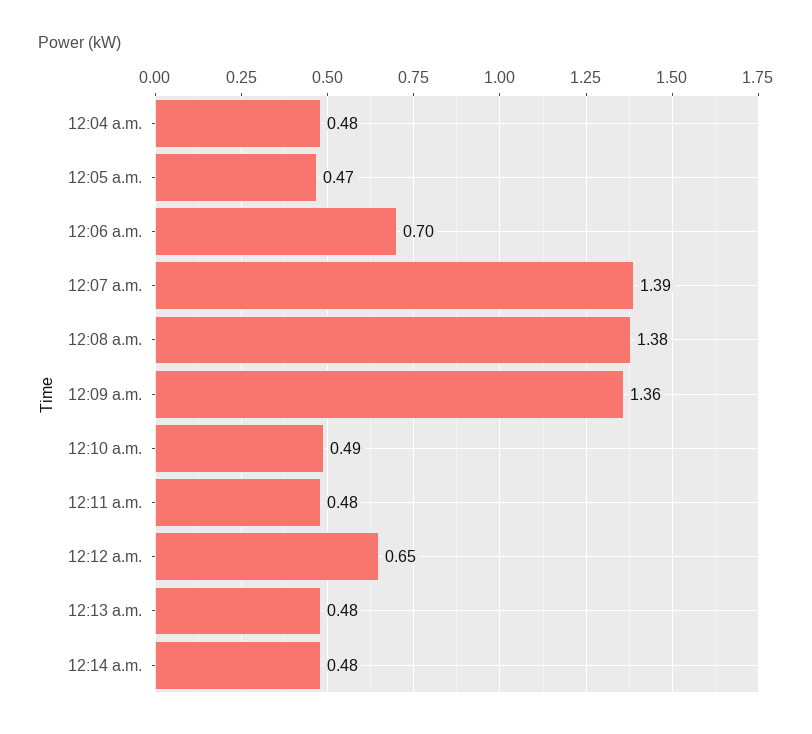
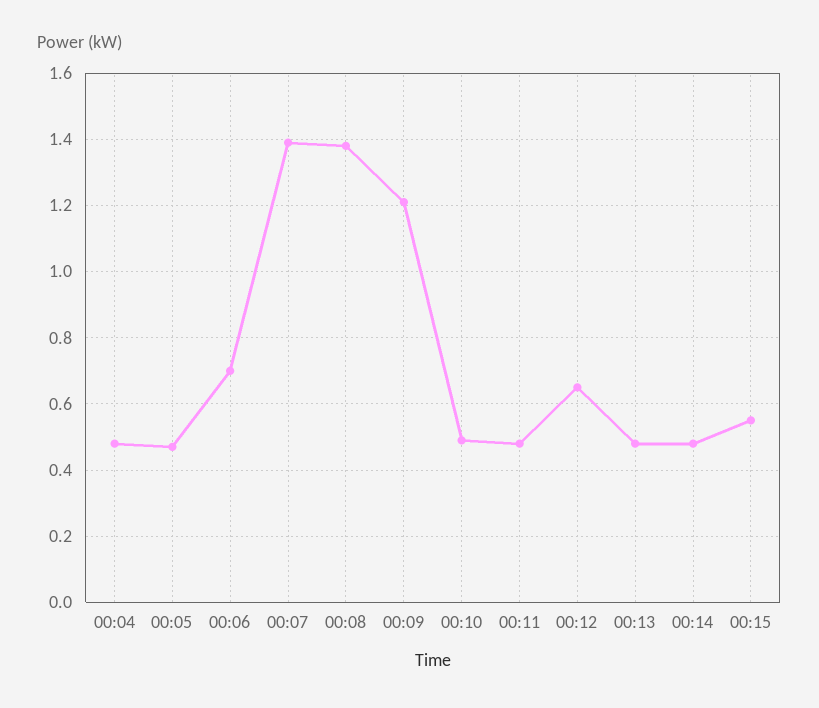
12:09 a.m.: 1.36 -> 1.2
00:15: none -> 0.55

